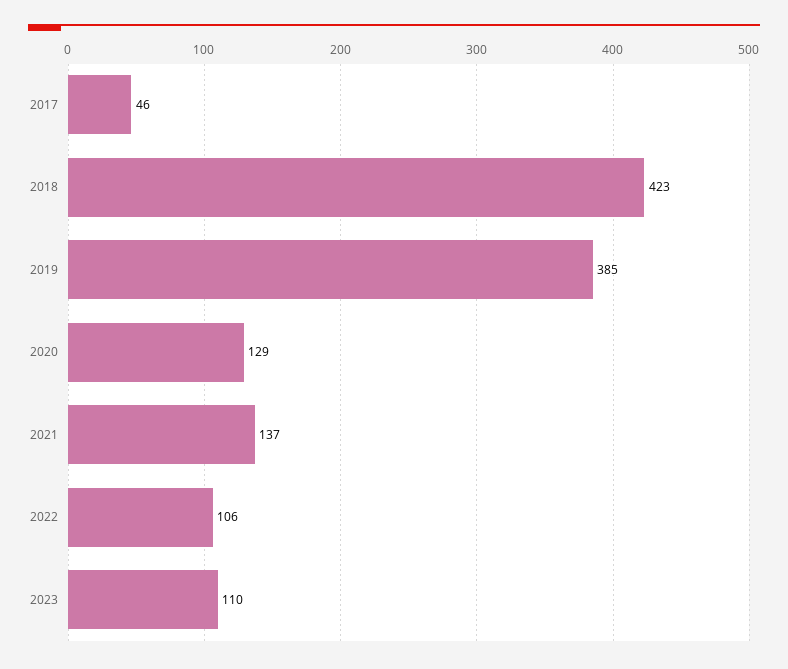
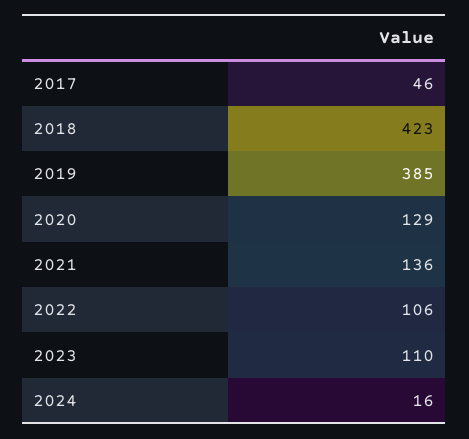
2021: 137 -> 136
2024: none -> 16

